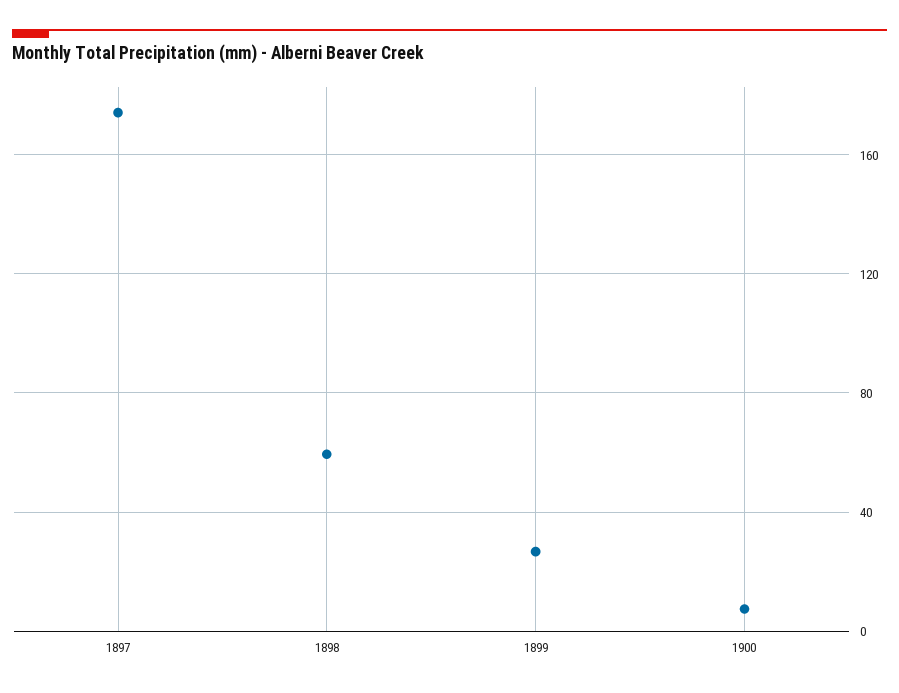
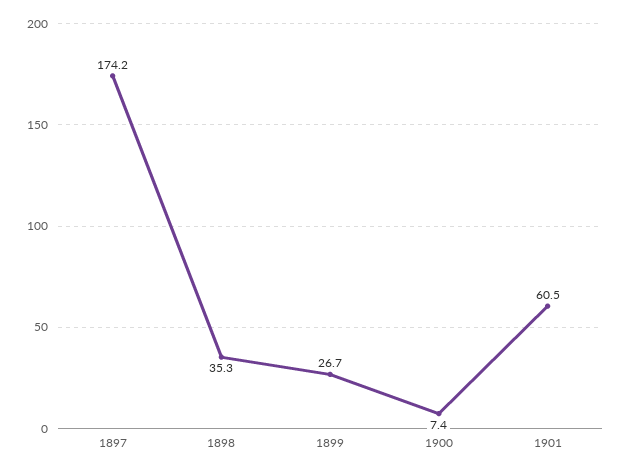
1898: 60 -> 35.3
1901: none -> 60.5

